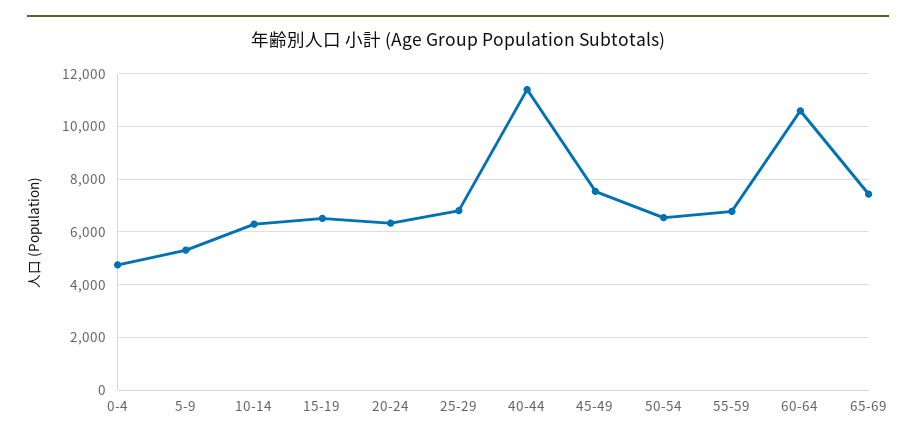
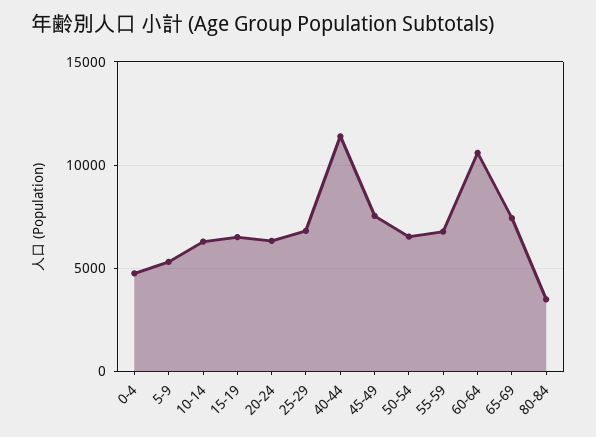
80-84: none -> 3500

